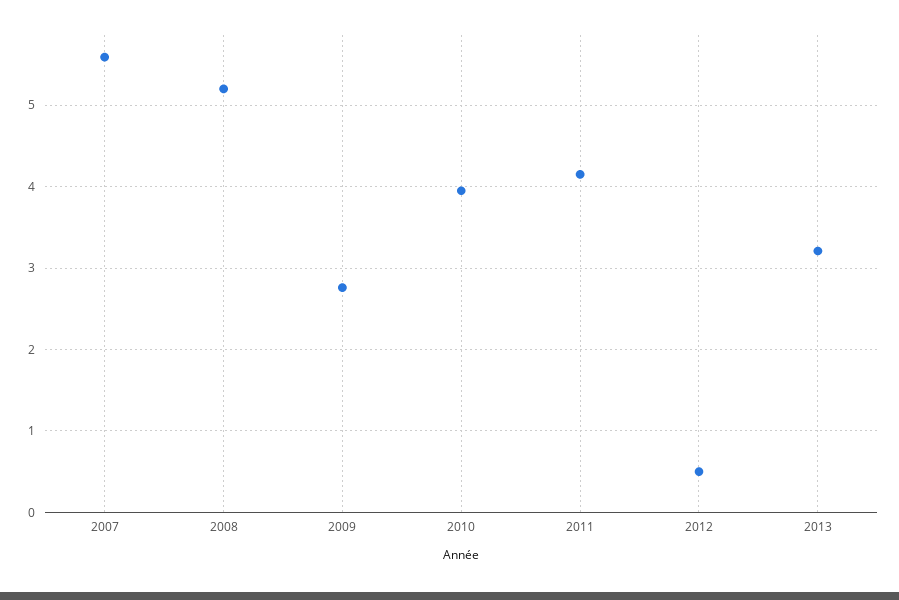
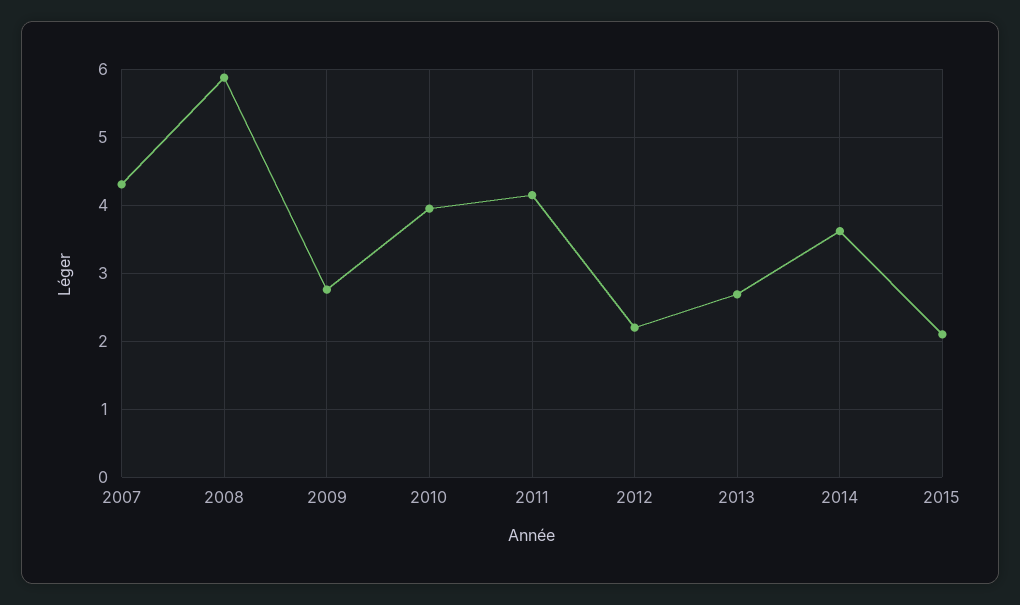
2007: 5.6 -> 4.3
2008: 5.2 -> 5.9
2012: 0.5 -> 2.2
2013: 3.2 -> 2.7
2014: none -> 3.6
2015: none -> 2.1

